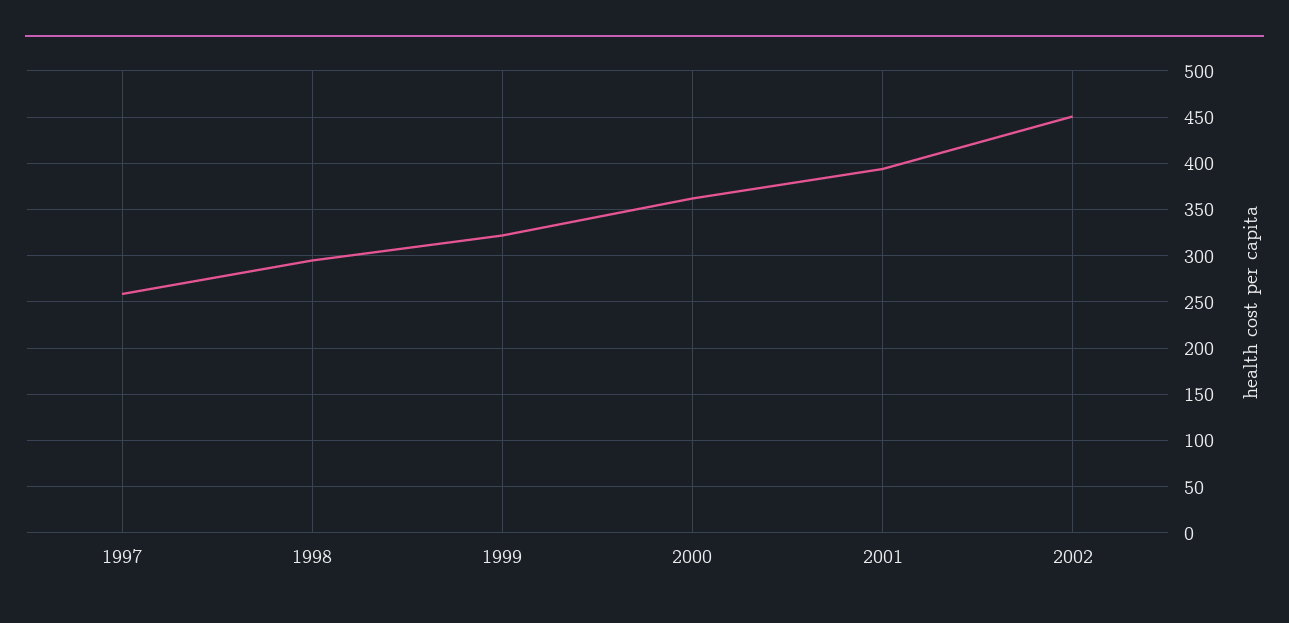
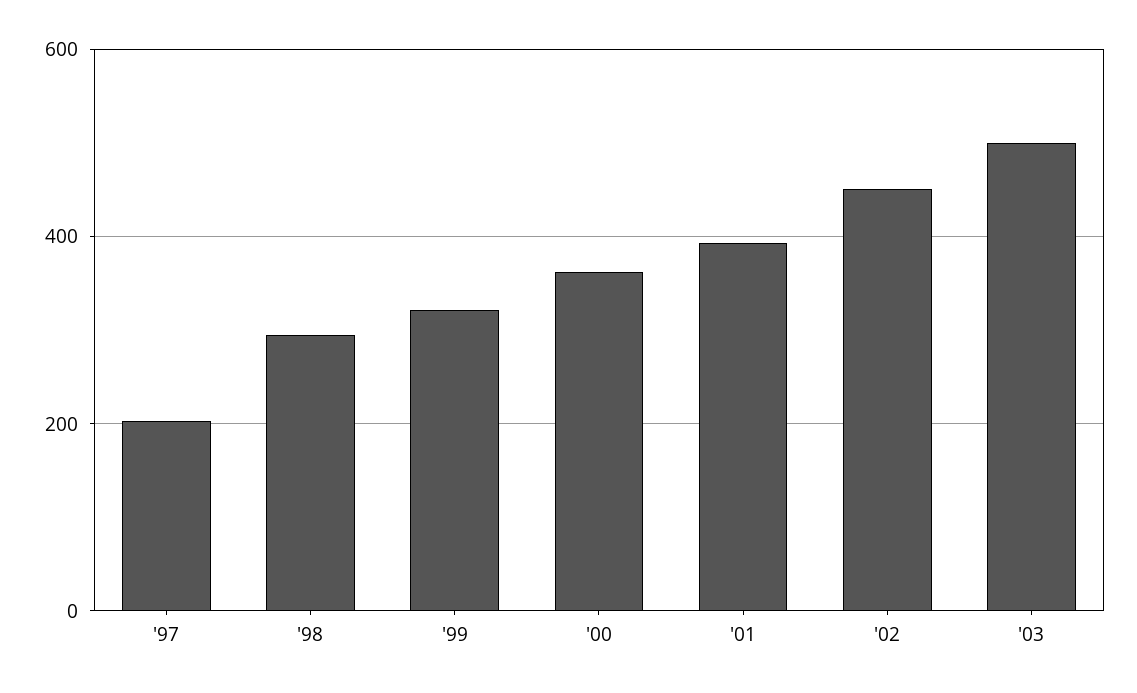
1997: 260 -> 200
'03: none -> 500

